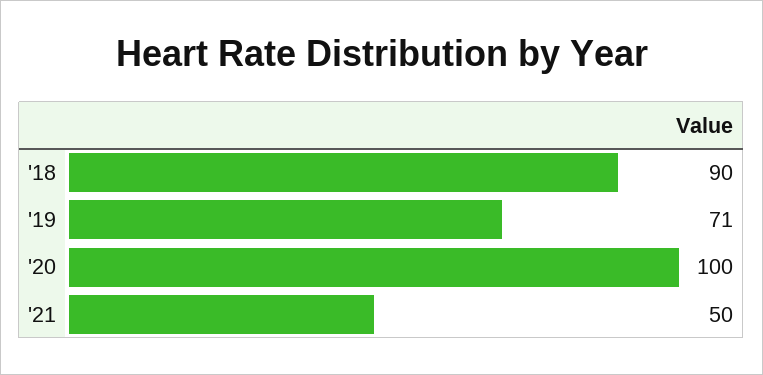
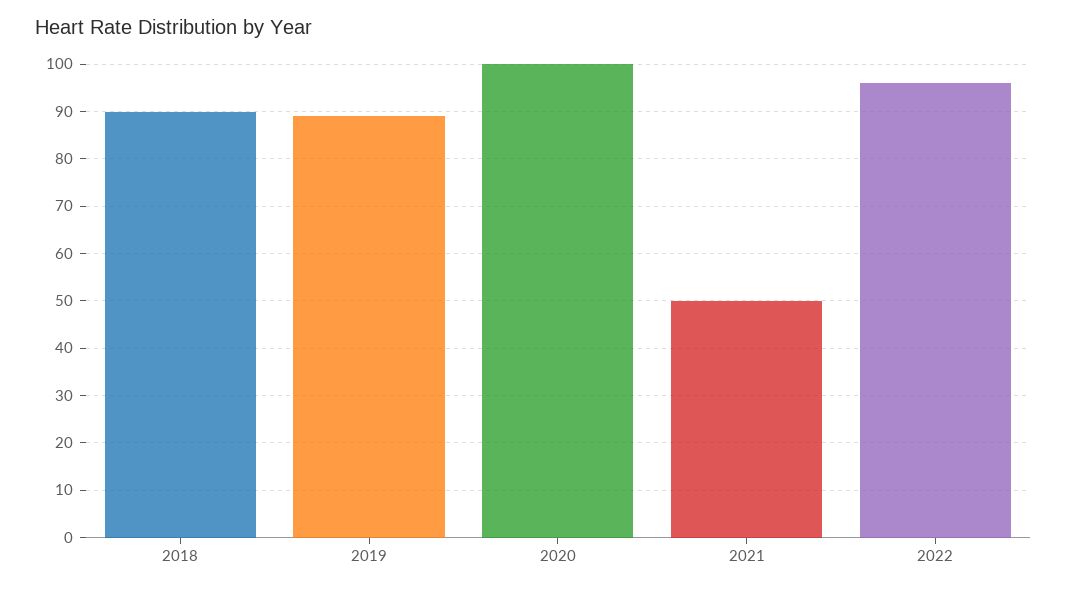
'19: 71 -> 90
2022: none -> 95

